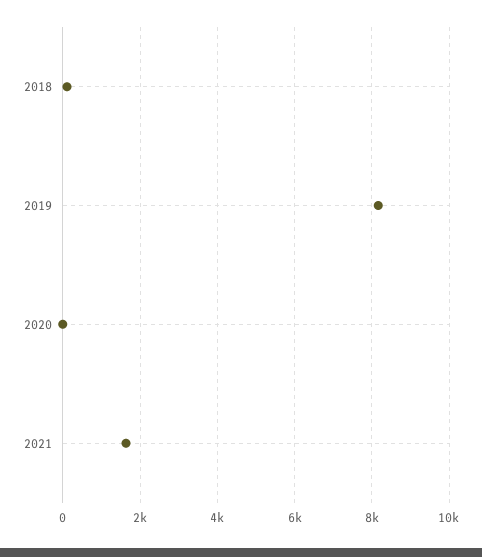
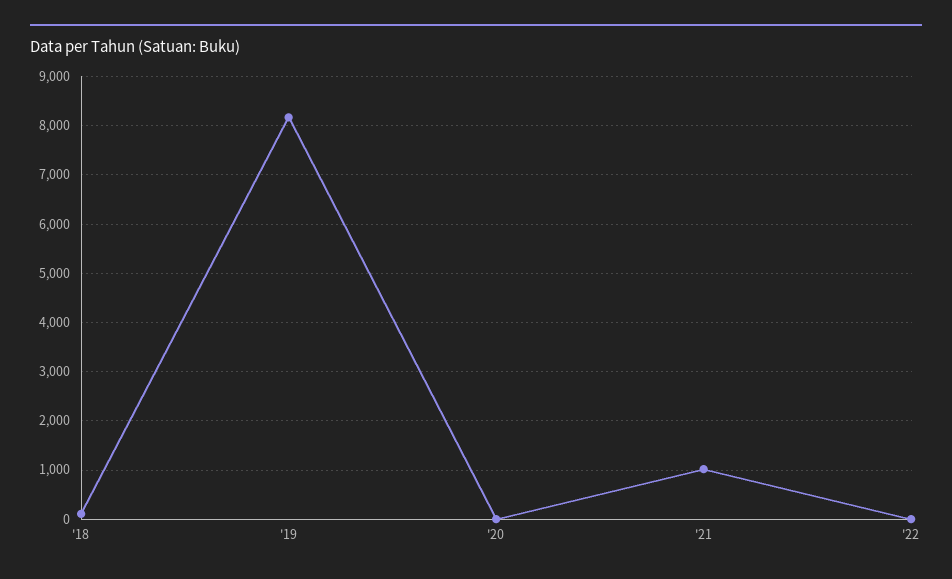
2021: 1600 -> 1000
'22: none -> 0

